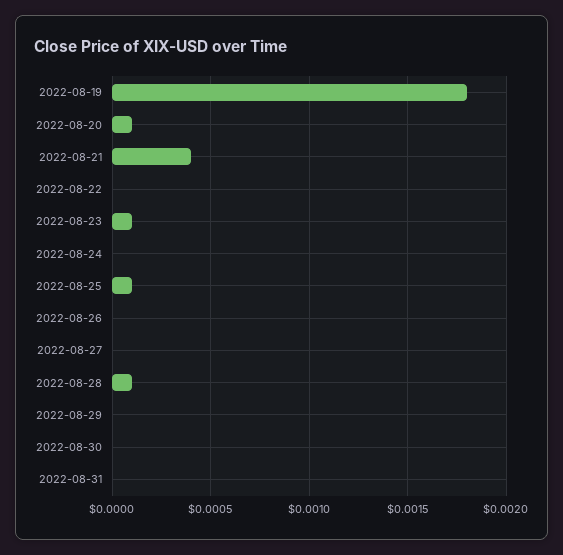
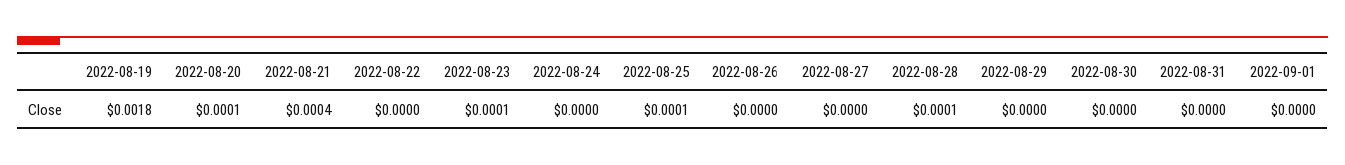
2022-09-01: none -> 0

